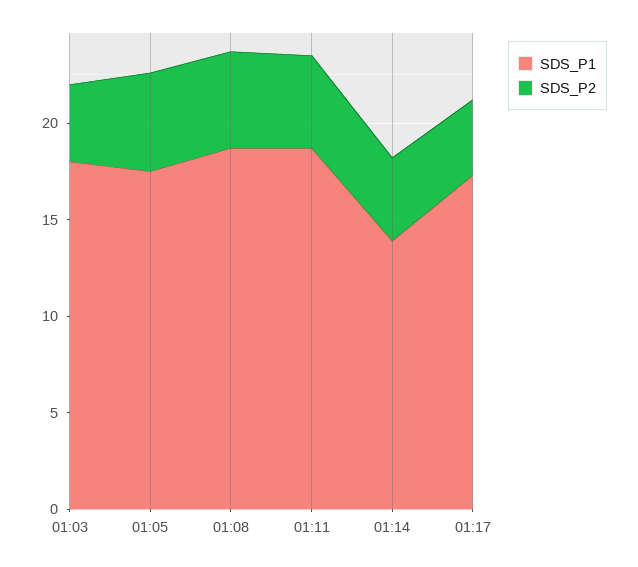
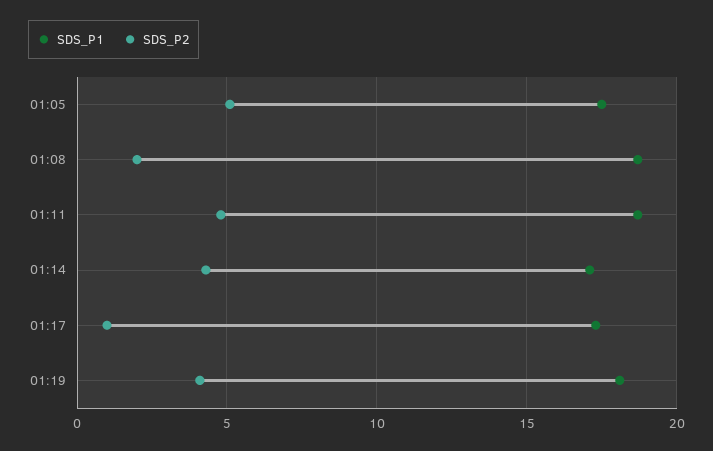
SDS_P1, 01:03: 18 -> none
SDS_P2, 01:03: 4 -> none
SDS_P2, 01:08: 5 -> 2
SDS_P1, 01:14: 14 -> 17
SDS_P2, 01:17: 4 -> 1
SDS_P1, 01:19: none -> 18
SDS_P2, 01:19: none -> 4

